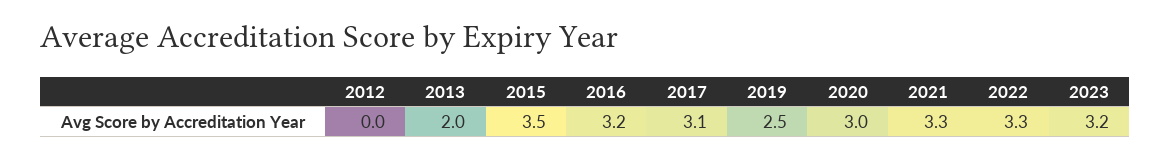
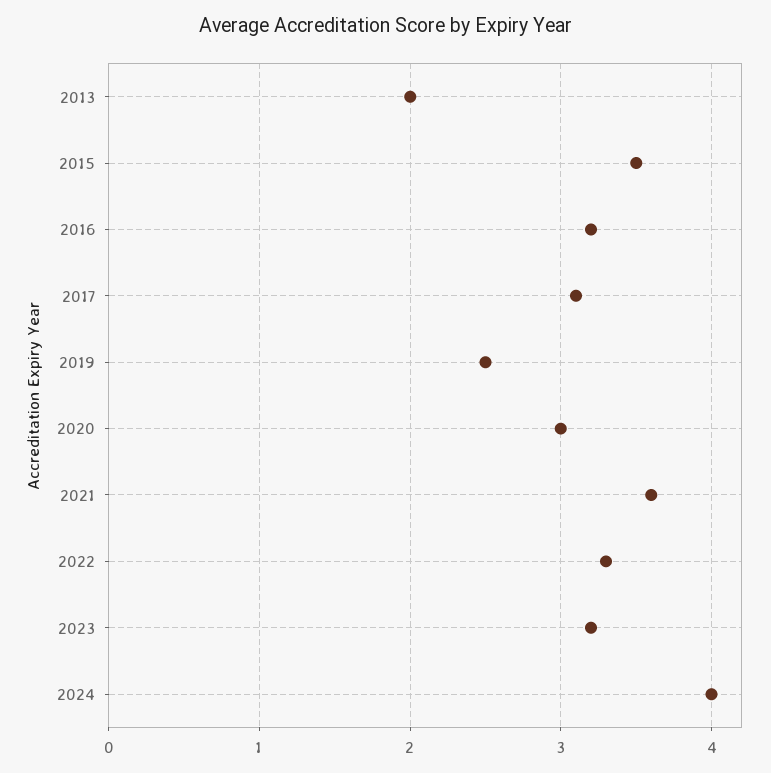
2012: 0 -> none
2021: 3.3 -> 3.6
2024: none -> 4

